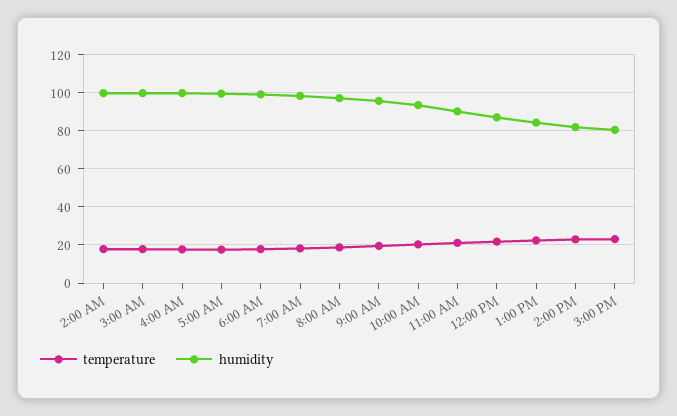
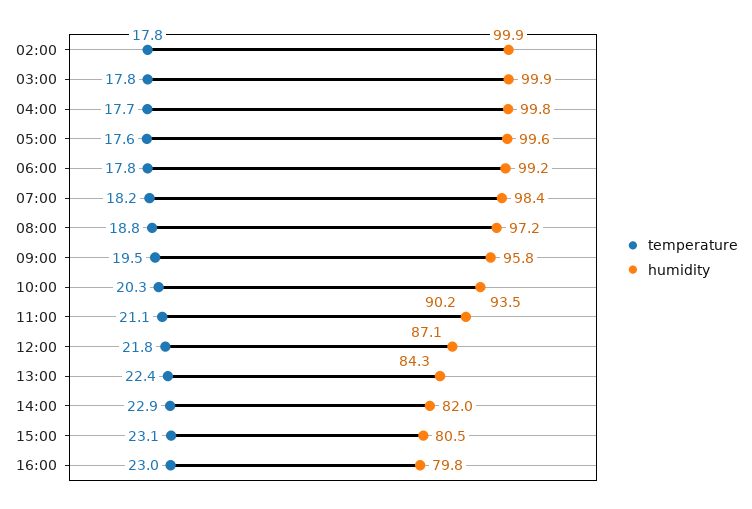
temperature, 16:00: none -> 23
humidity, 16:00: none -> 79.8

